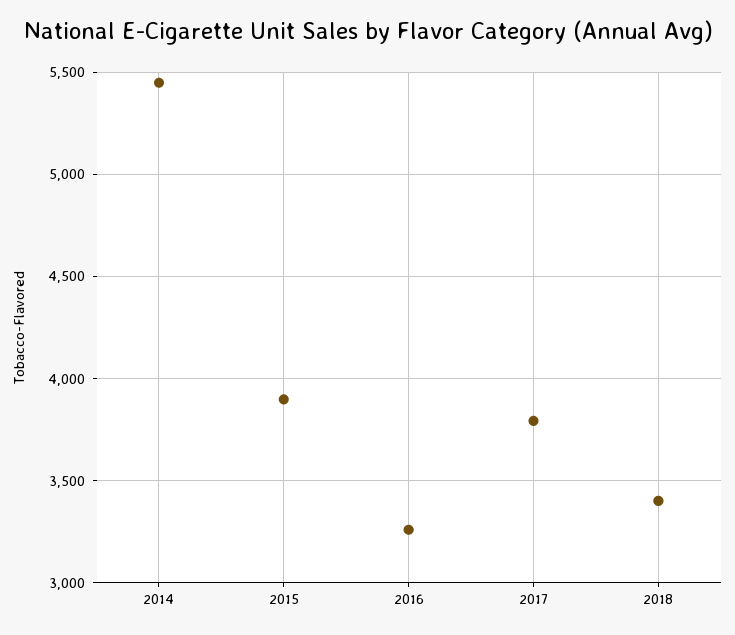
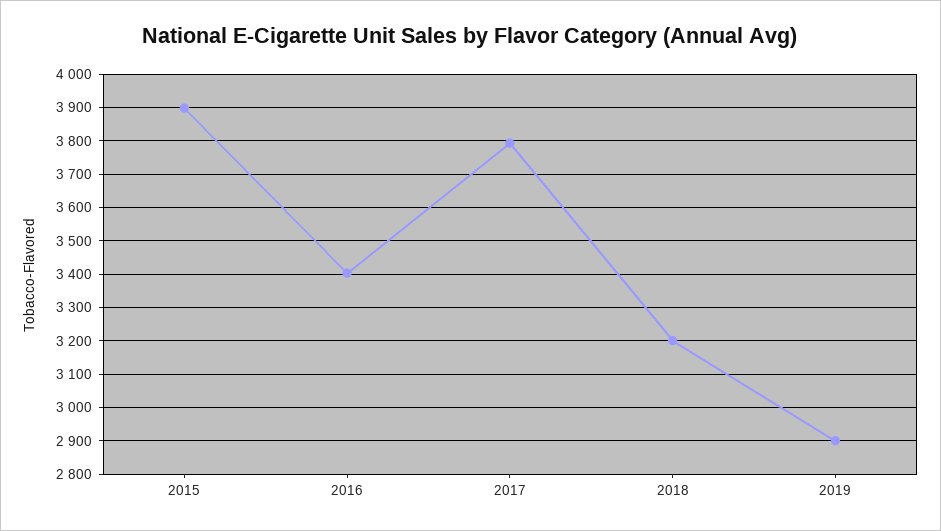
2014: 5450 -> none
2016: 3250 -> 3400
2018: 3400 -> 3200
2019: none -> 2900

